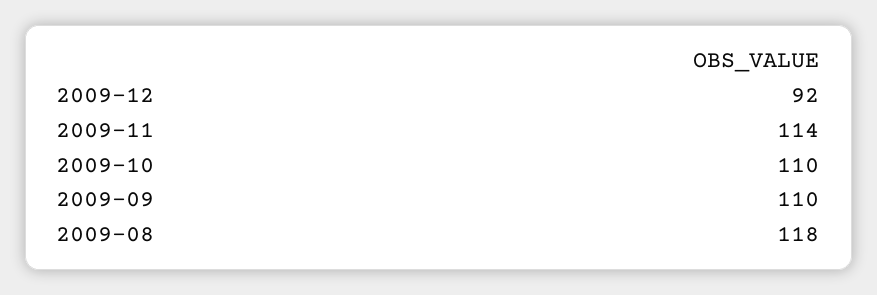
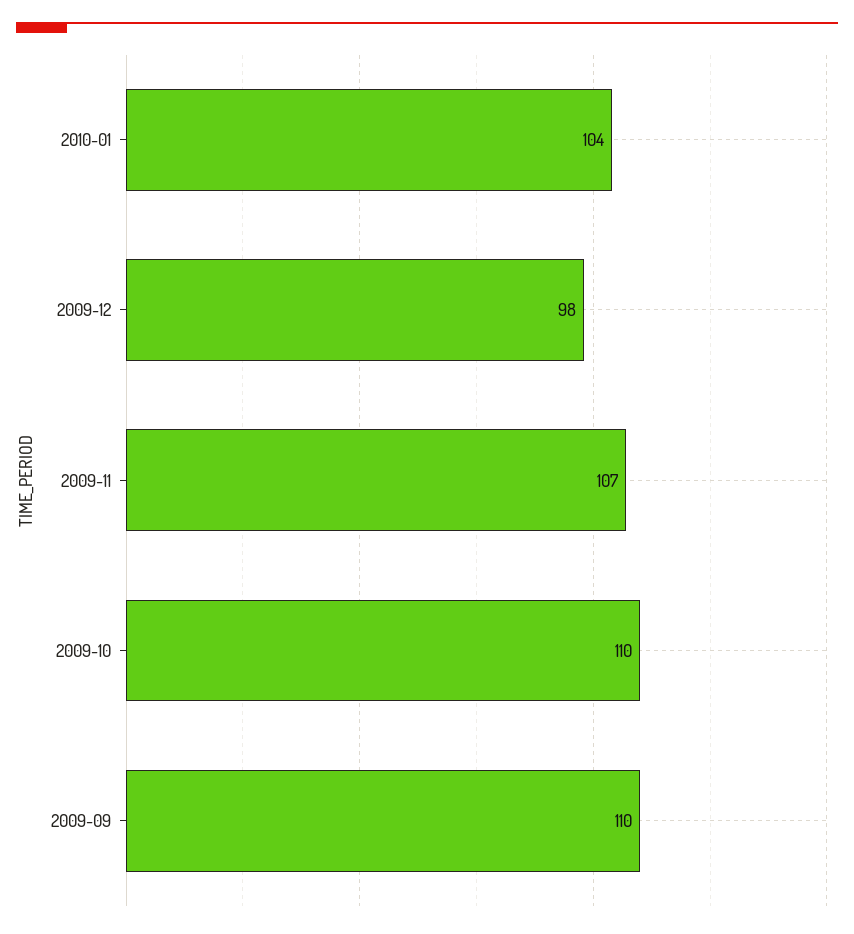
2009-12: 92 -> 98
2009-11: 114 -> 107
2009-08: 118 -> none
2010-01: none -> 104

